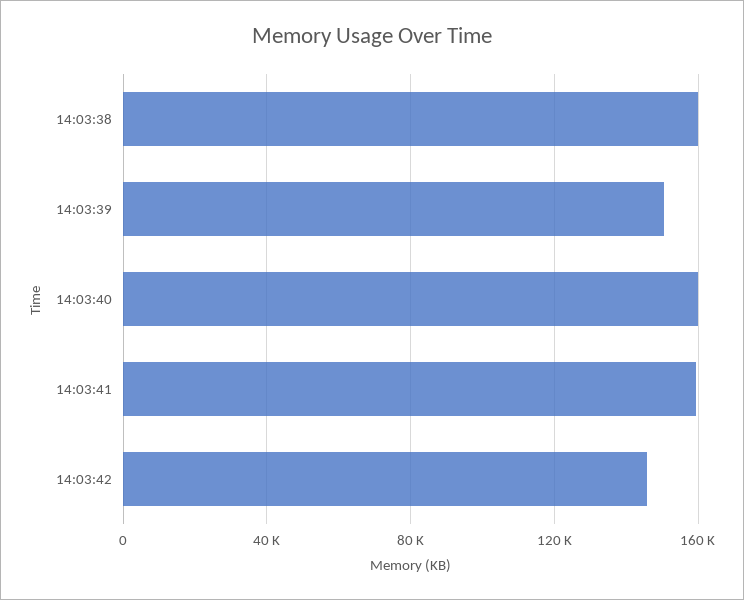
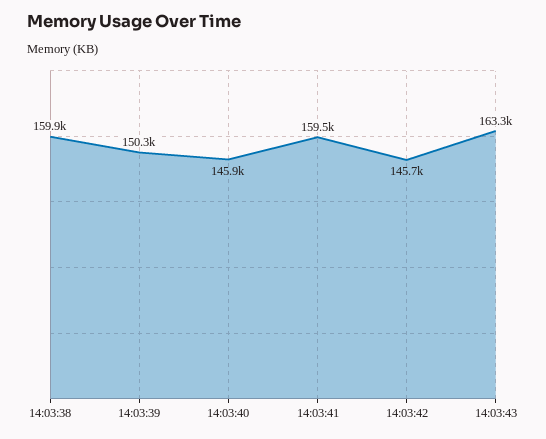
14:03:40: 160000 -> 145900
14:03:43: none -> 163300

